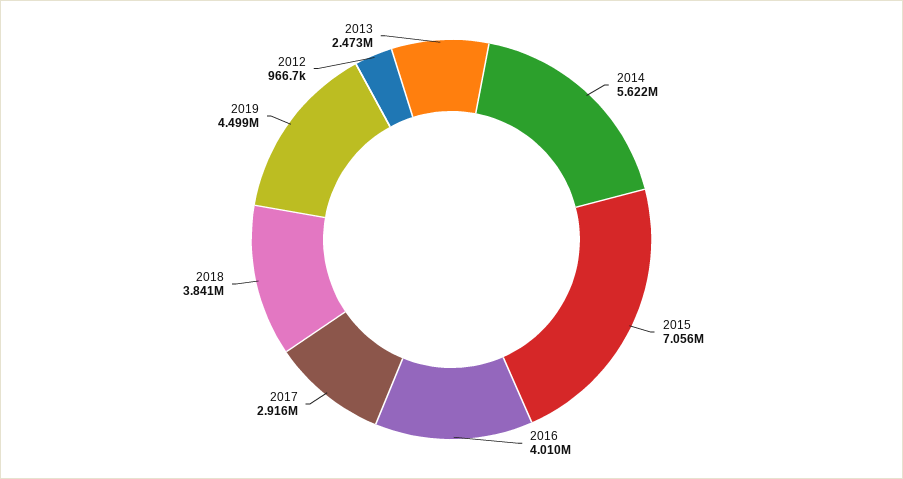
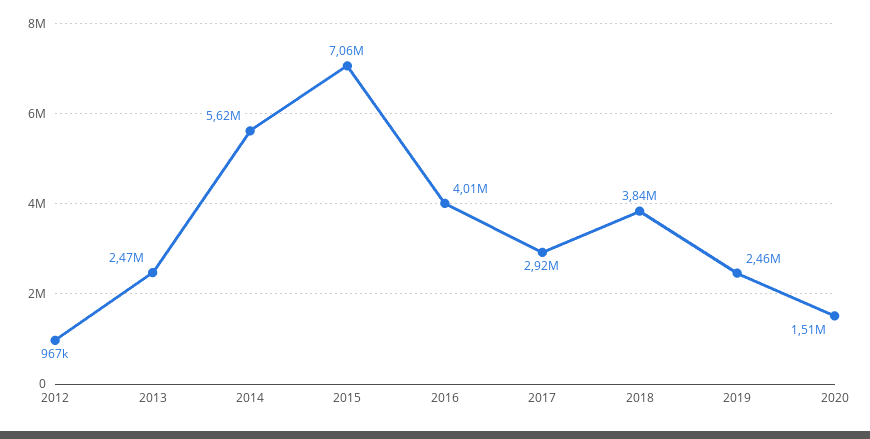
2019: 4499000 -> 2460000
2020: none -> 1510000

